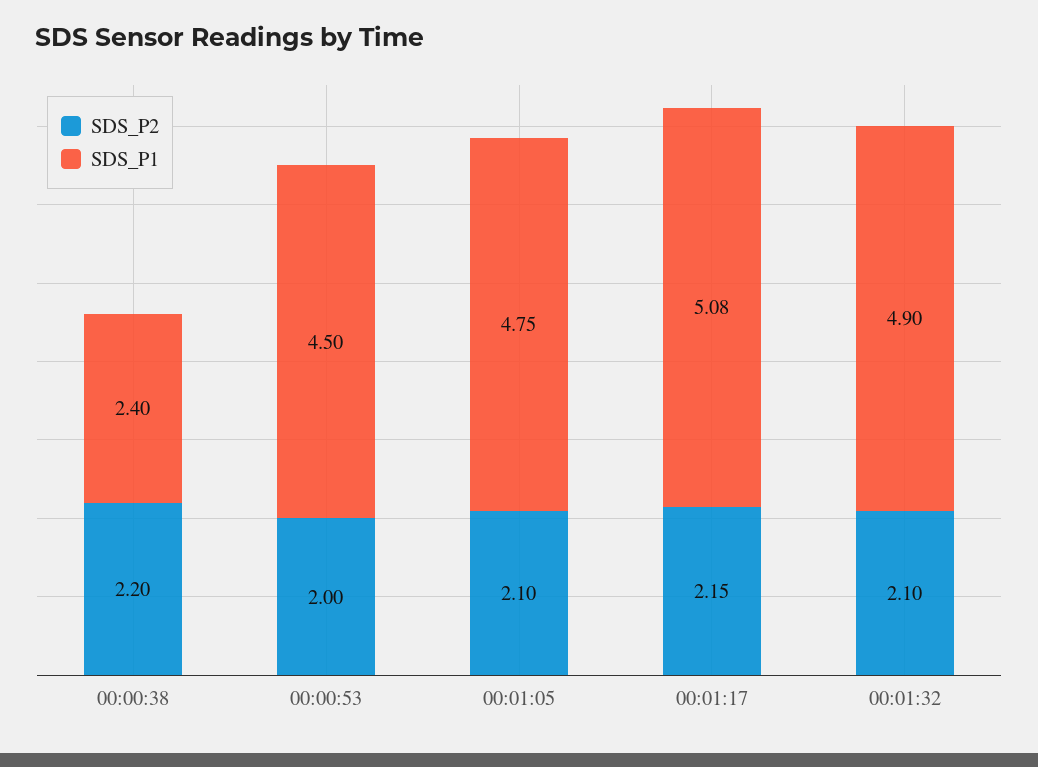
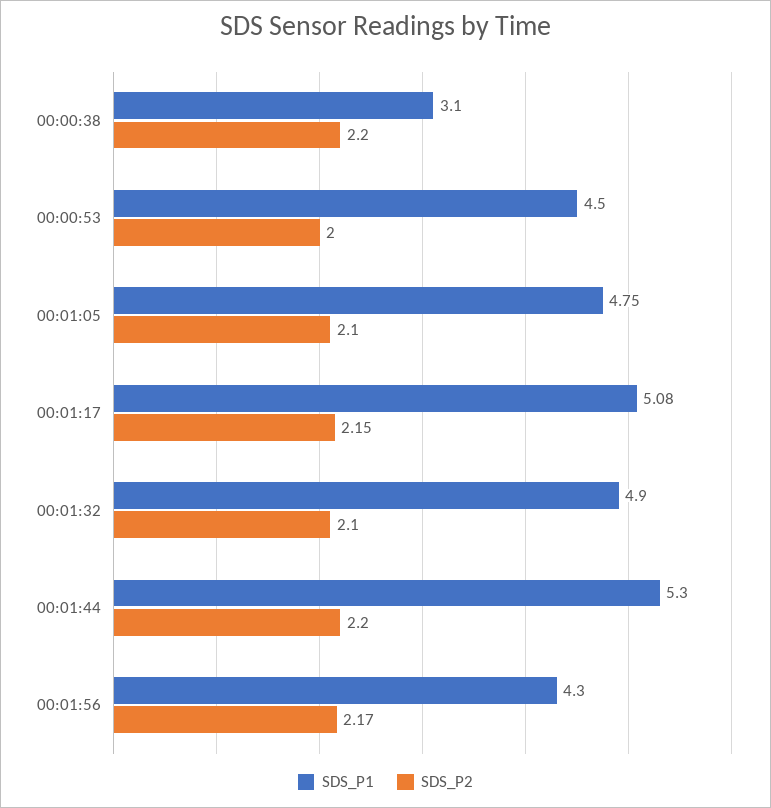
SDS_P1, 00:00:38: 2.4 -> 3.1
SDS_P1, 00:01:44: none -> 5.3
SDS_P2, 00:01:44: none -> 2.2
SDS_P1, 00:01:56: none -> 4.3
SDS_P2, 00:01:56: none -> 2.17

